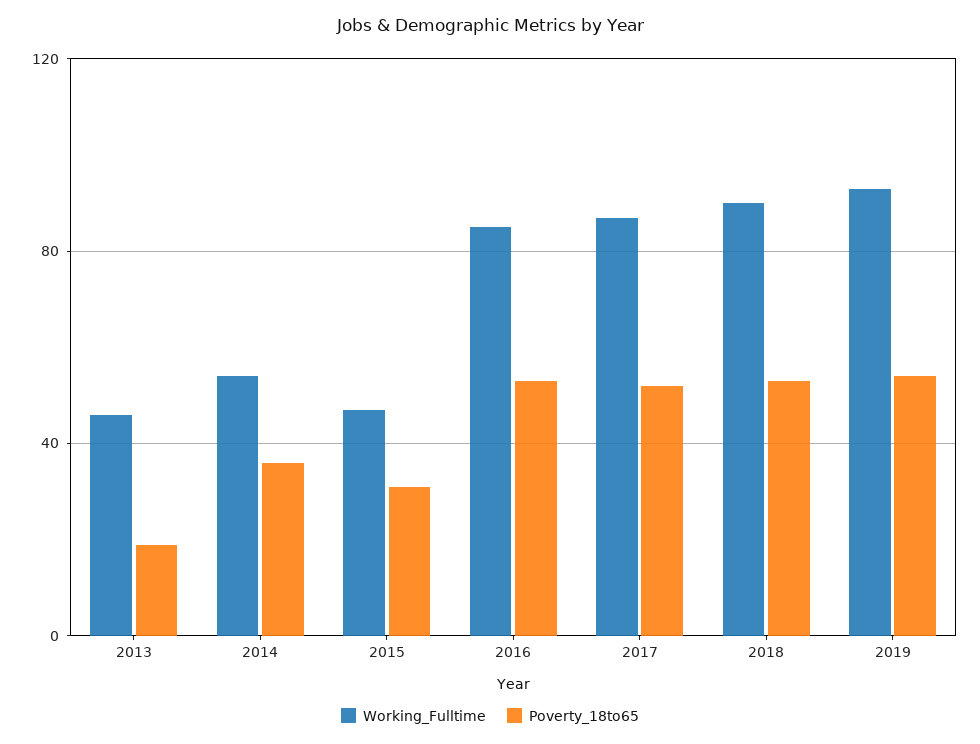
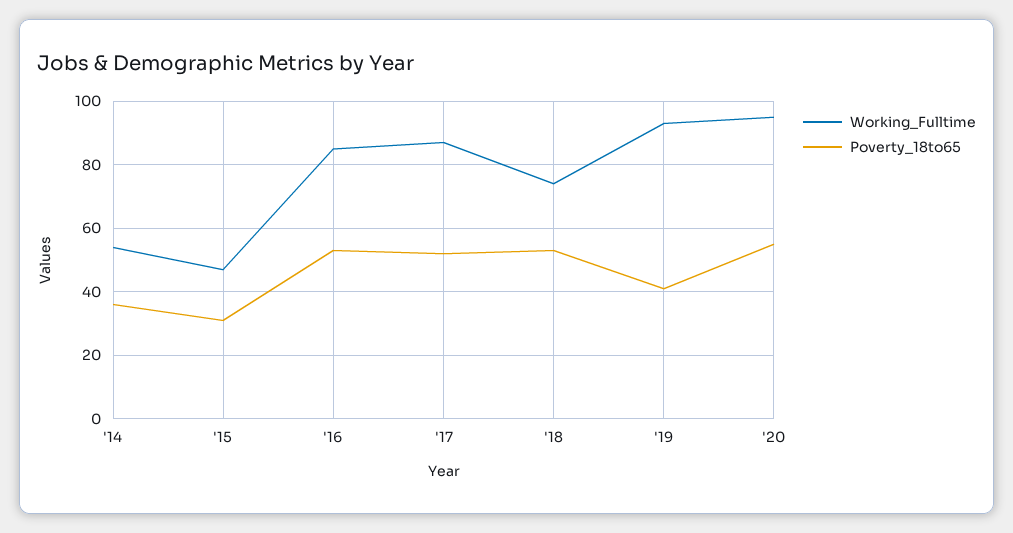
Working_Fulltime, 2013: 45 -> none
Poverty_18to65, 2013: 20 -> none
Working_Fulltime, 2018: 90 -> 75
Poverty_18to65, 2019: 55 -> 40
Working_Fulltime, '20: none -> 95
Poverty_18to65, '20: none -> 55

